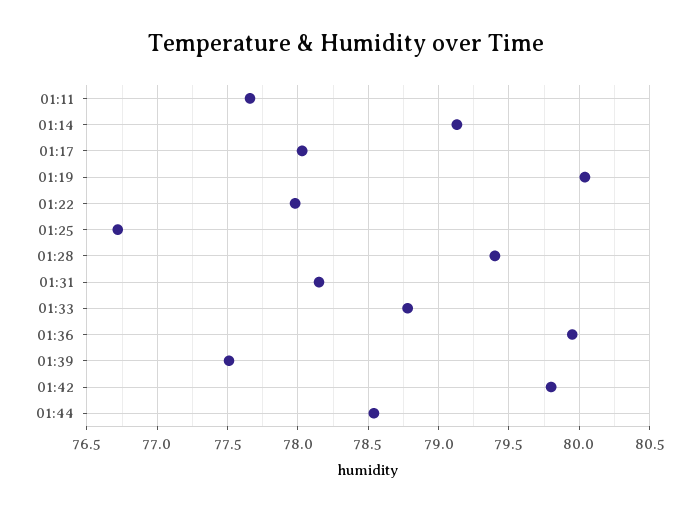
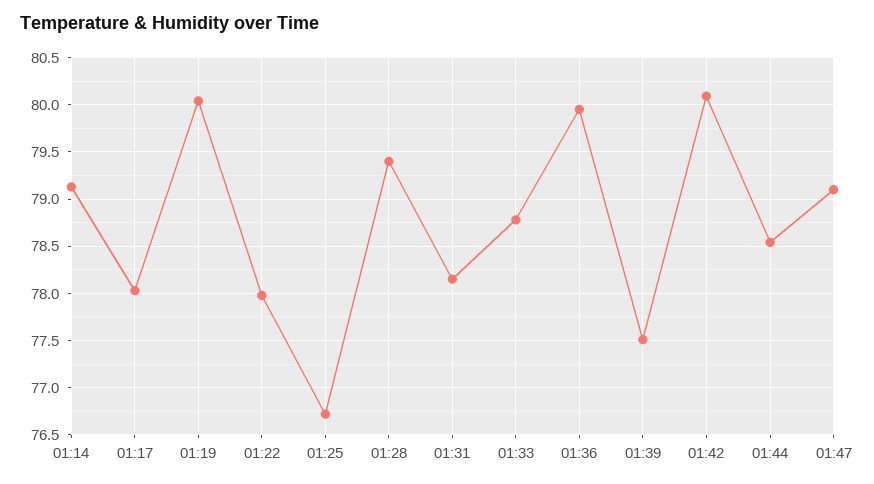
01:11: 77.65 -> none
01:42: 79.8 -> 80.1
01:47: none -> 79.1

